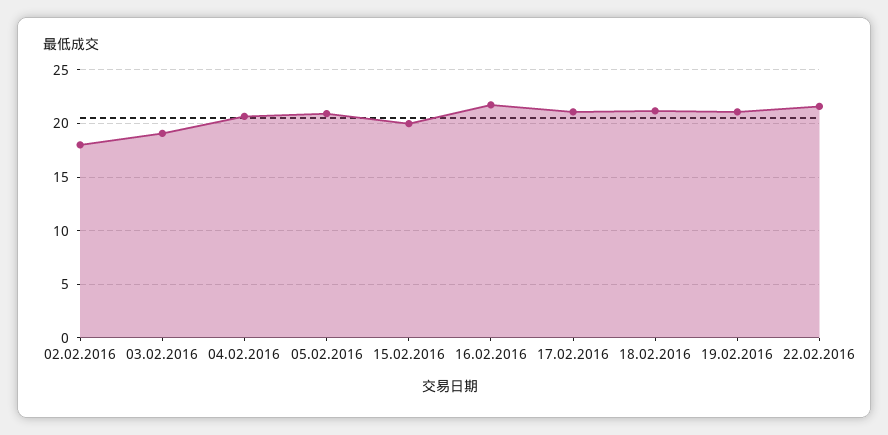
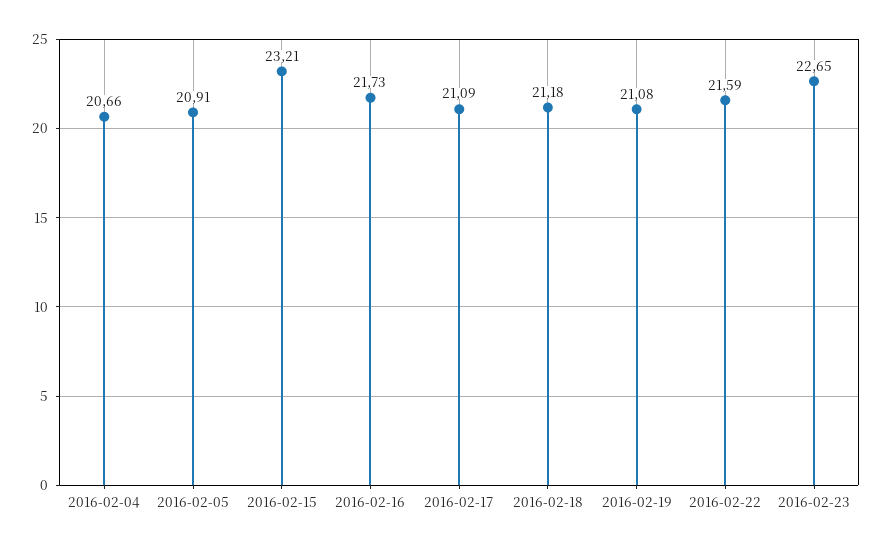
02.02.2016: 18 -> none
03.02.2016: 19 -> none
15.02.2016: 20 -> 23.21
2016-02-23: none -> 22.65

